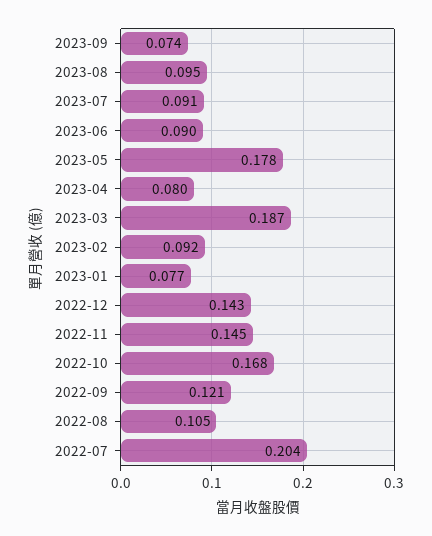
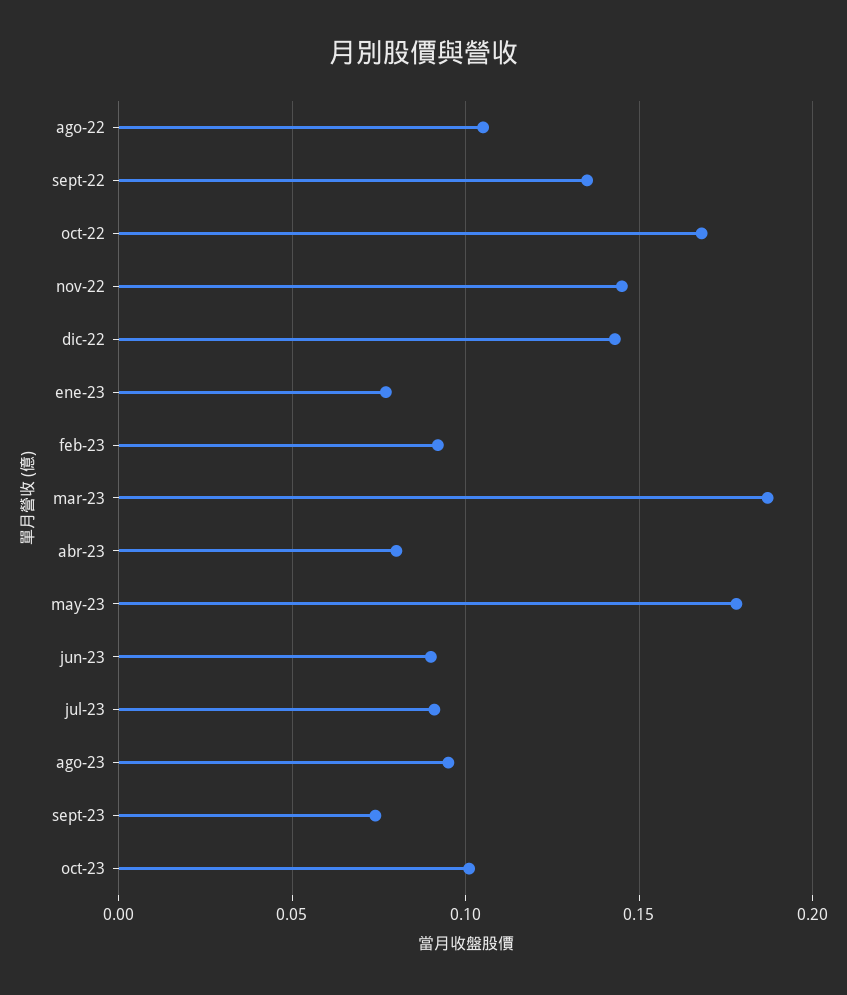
2022-09: 0.121 -> 0.135
2022-07: 0.204 -> none
oct-23: none -> 0.1

